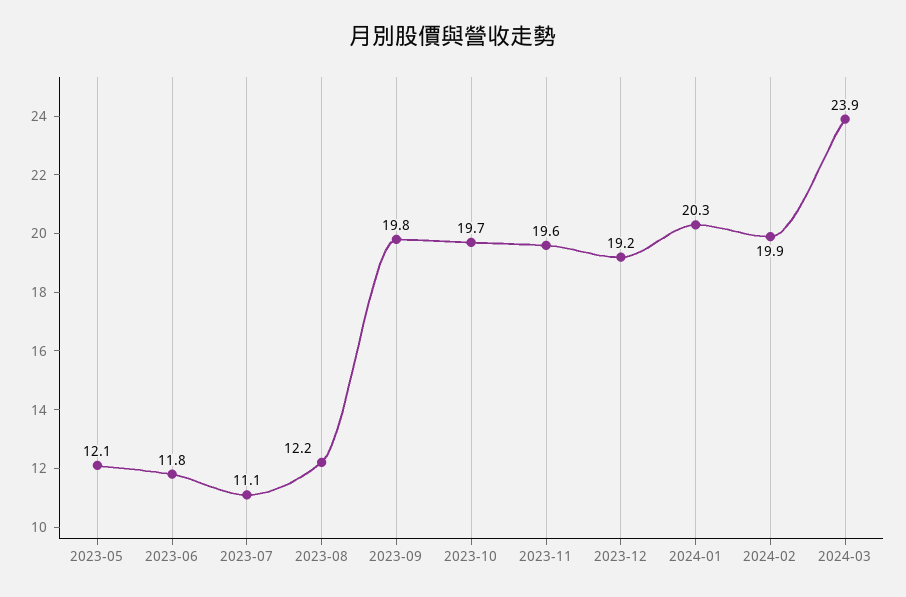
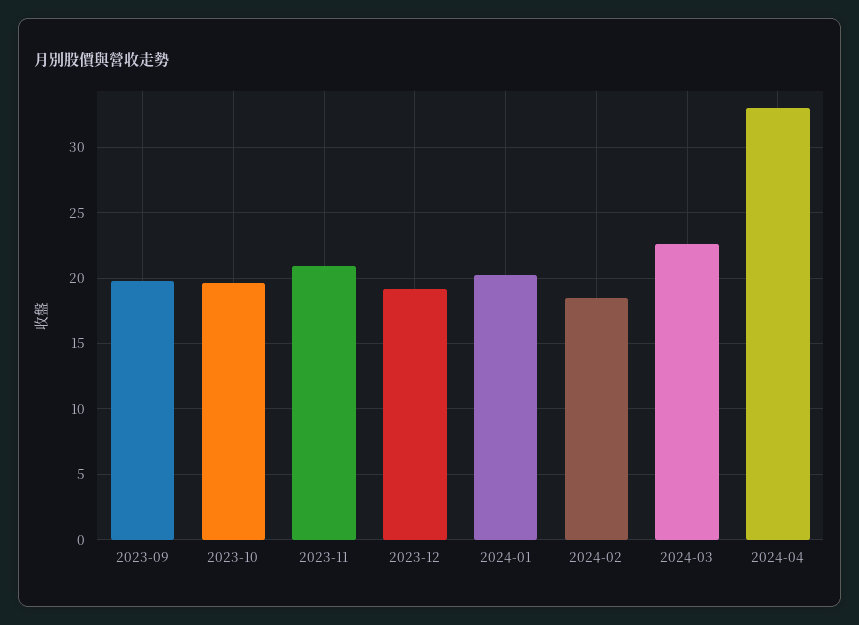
2023-05: 12.1 -> none
2023-06: 11.8 -> none
2023-07: 11.1 -> none
2023-08: 12.2 -> none
2023-11: 19.6 -> 21
2024-02: 19.9 -> 18.5
2024-03: 23.9 -> 22.5
2024-04: none -> 33

